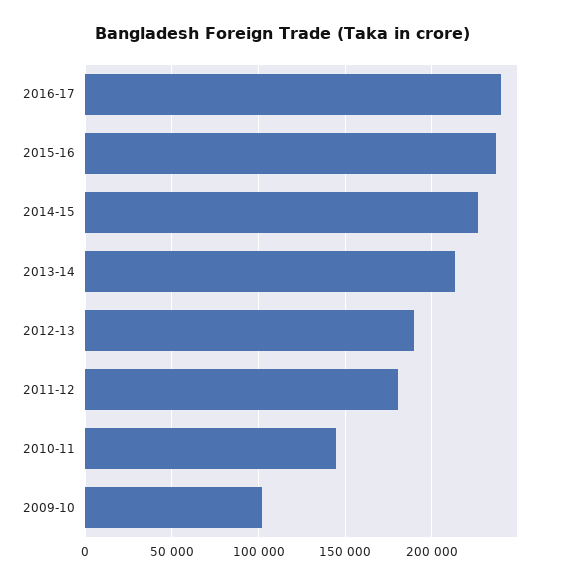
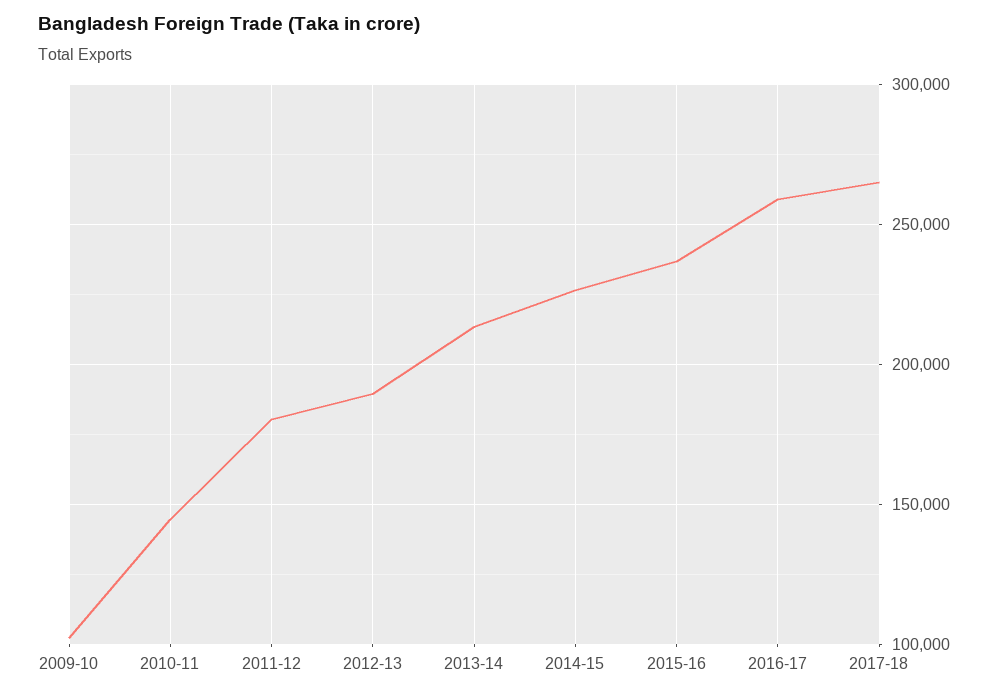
2016-17: 240000 -> 260000
2017-18: none -> 265000

